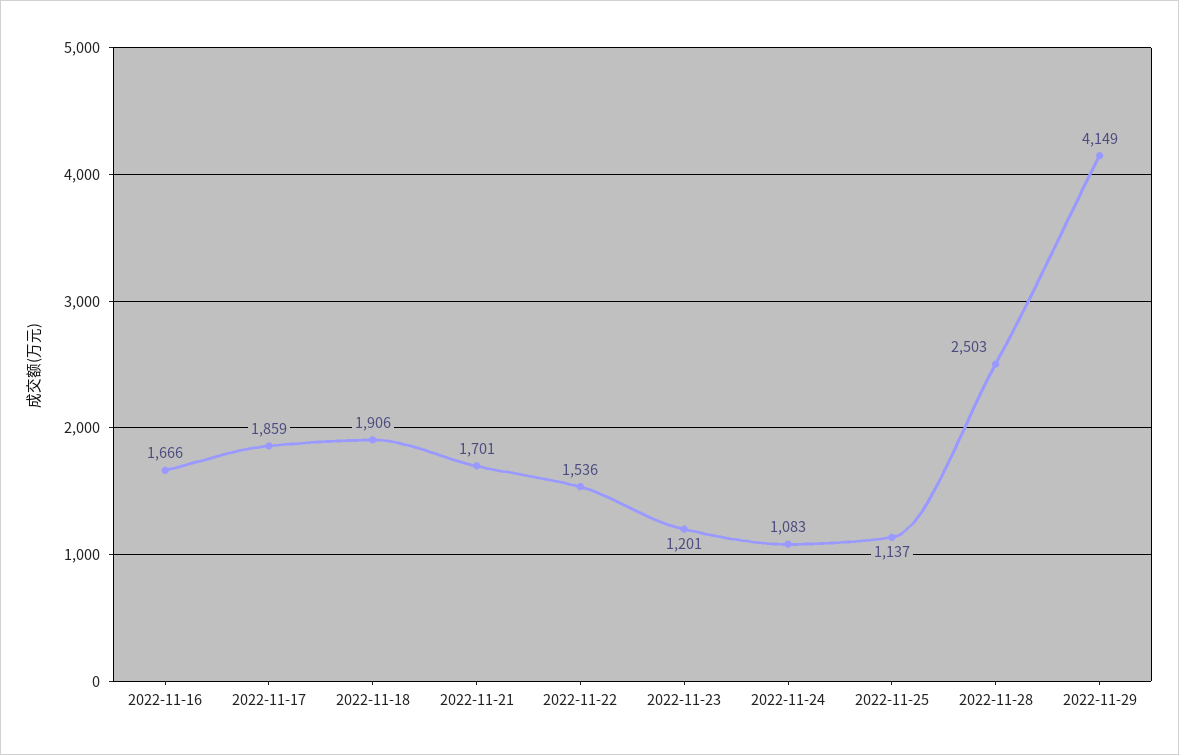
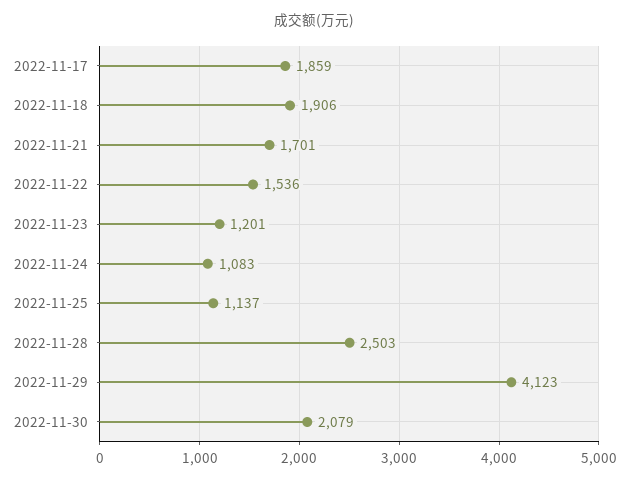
2022-11-16: 1666 -> none
2022-11-29: 4149 -> 4123
2022-11-30: none -> 2079

